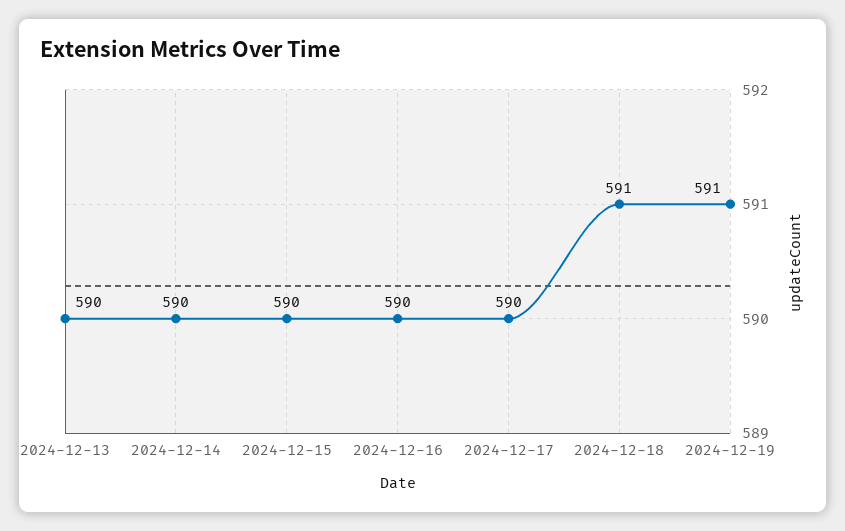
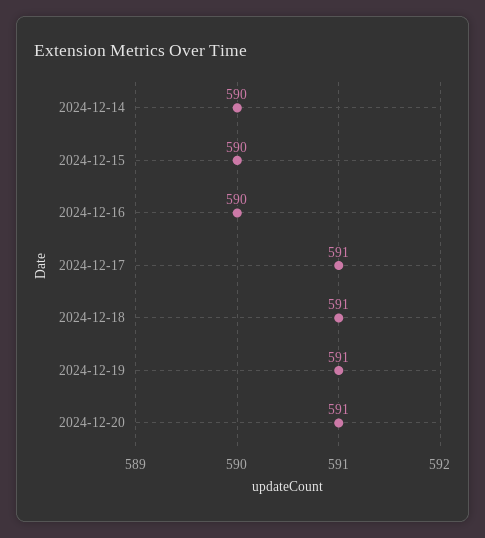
2024-12-13: 590 -> none
2024-12-17: 590 -> 591
2024-12-20: none -> 591

